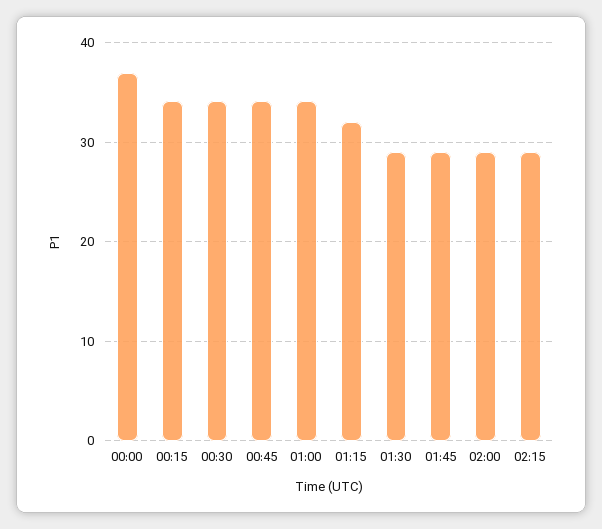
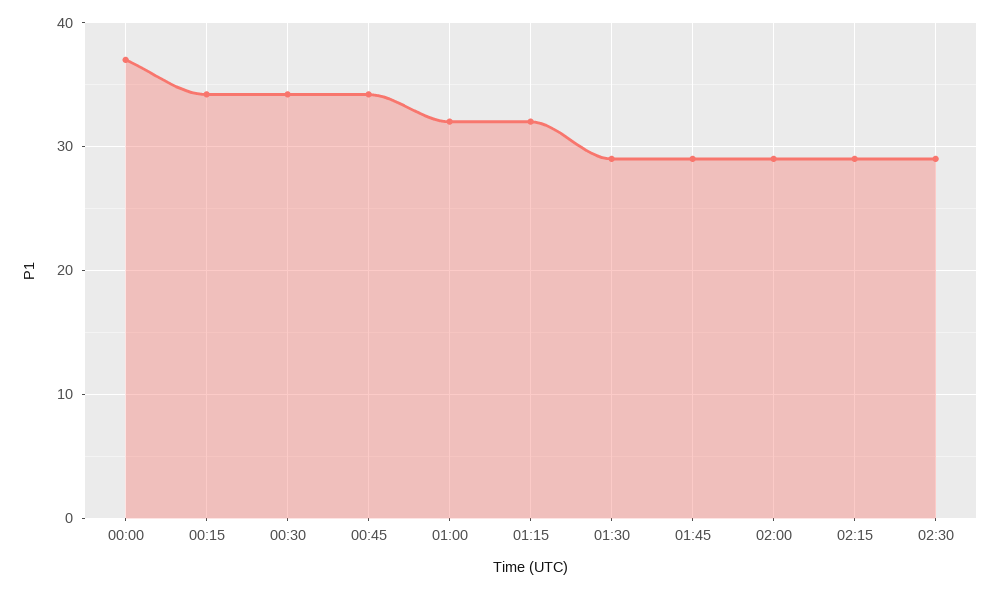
01:00: 34 -> 32
02:30: none -> 29

